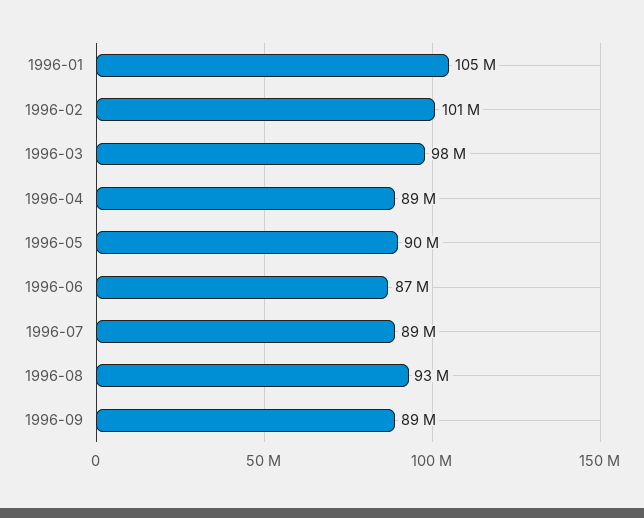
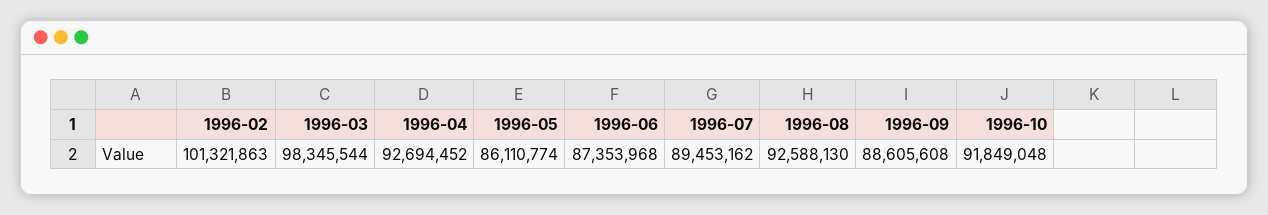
1996-01: 105000000 -> none
1996-04: 89000000 -> 92694452
1996-05: 90000000 -> 86110774
1996-10: none -> 91849048

